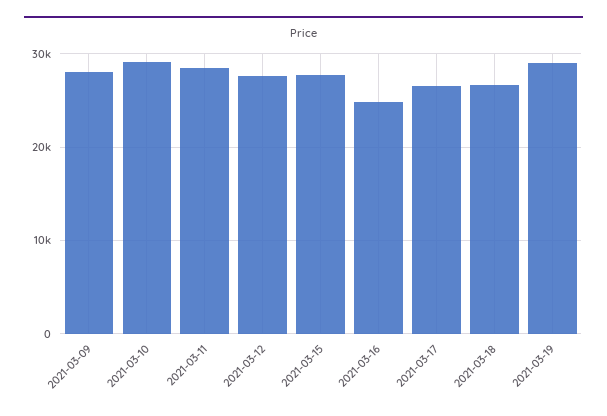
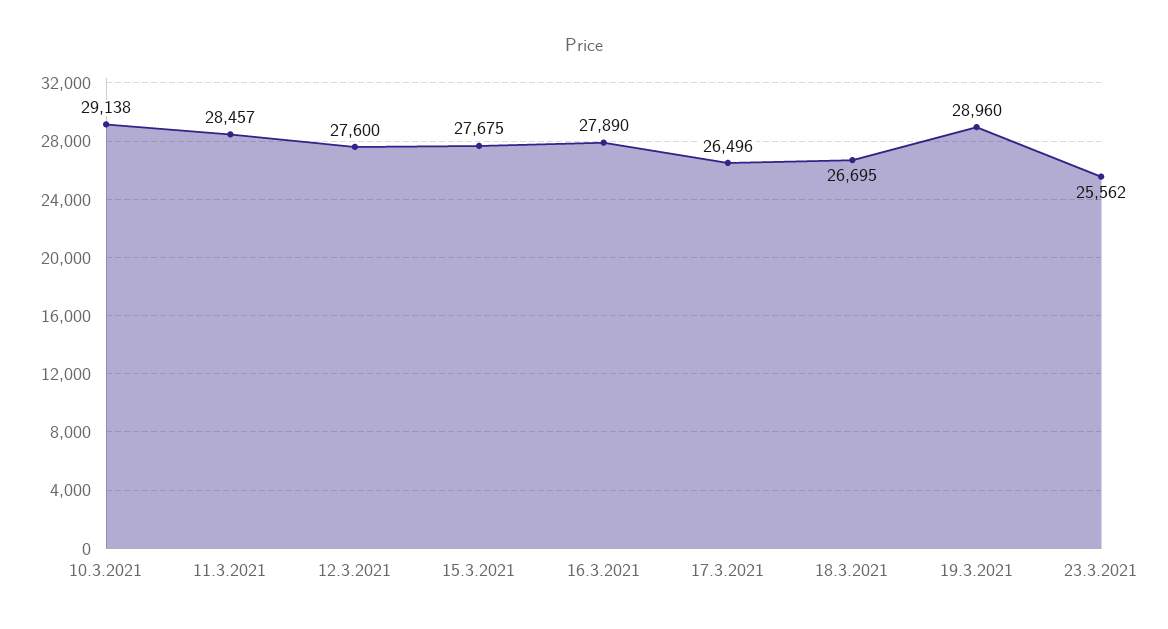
2021-03-09: 28000 -> none
2021-03-16: 25000 -> 27890
23.3.2021: none -> 25562

